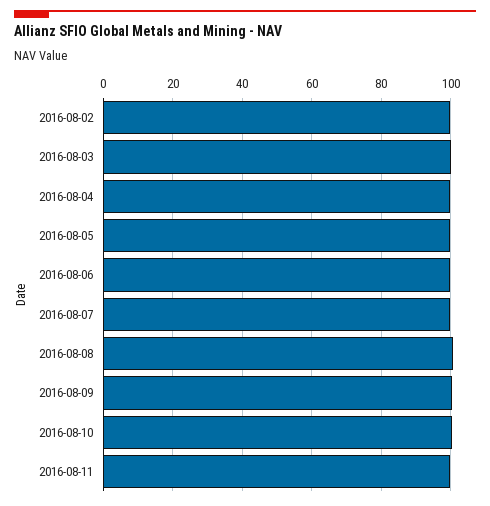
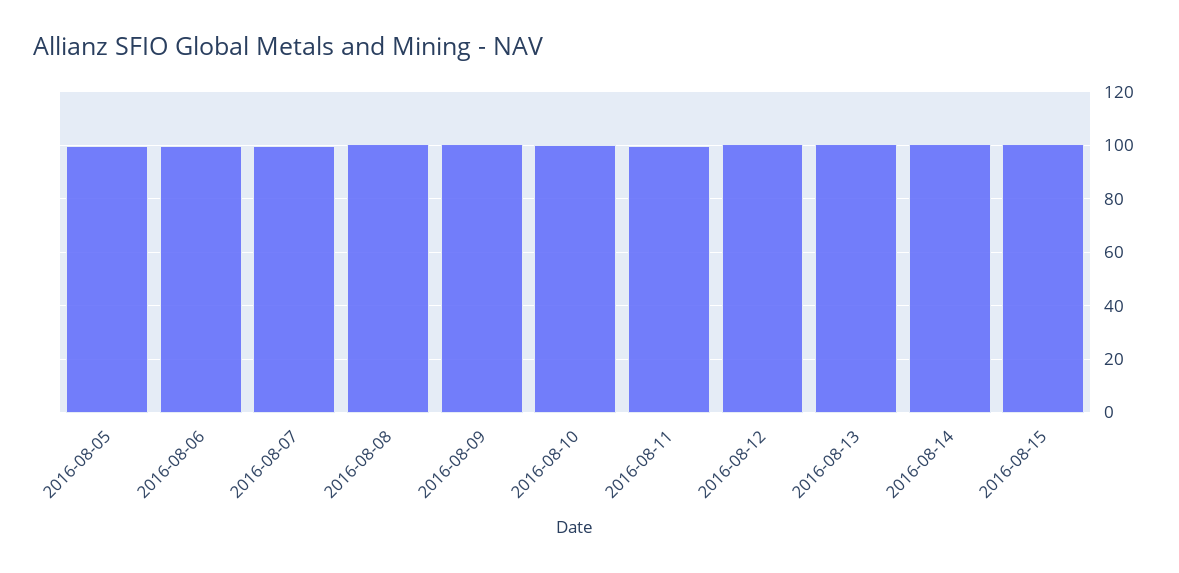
2016-08-02: 100 -> none
2016-08-03: 100 -> none
2016-08-04: 100 -> none
2016-08-12: none -> 100
2016-08-13: none -> 100
2016-08-14: none -> 100
2016-08-15: none -> 100

